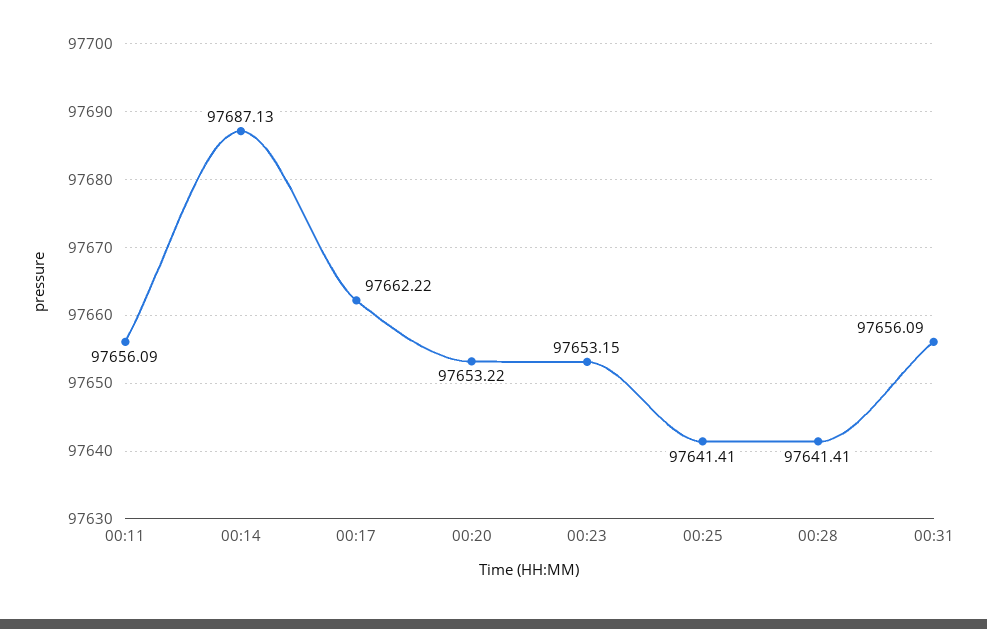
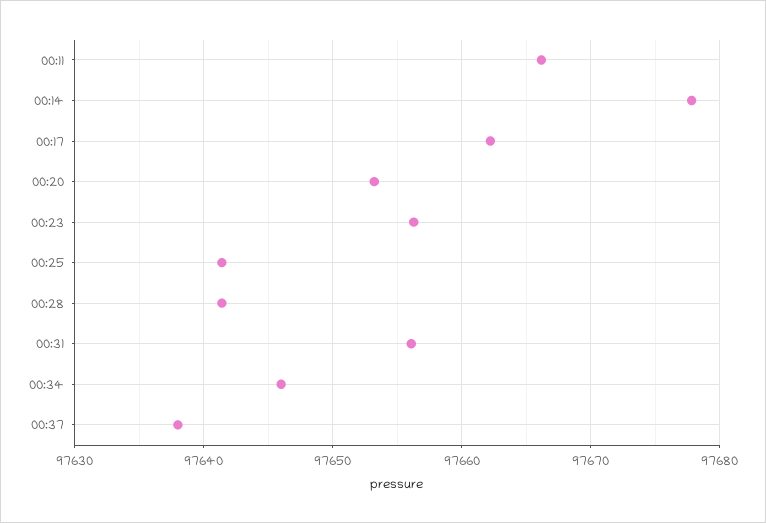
00:11: 97656.09 -> 97666
00:14: 97687.13 -> 97678
00:23: 97653.15 -> 97656
00:34: none -> 97646
00:37: none -> 97638

